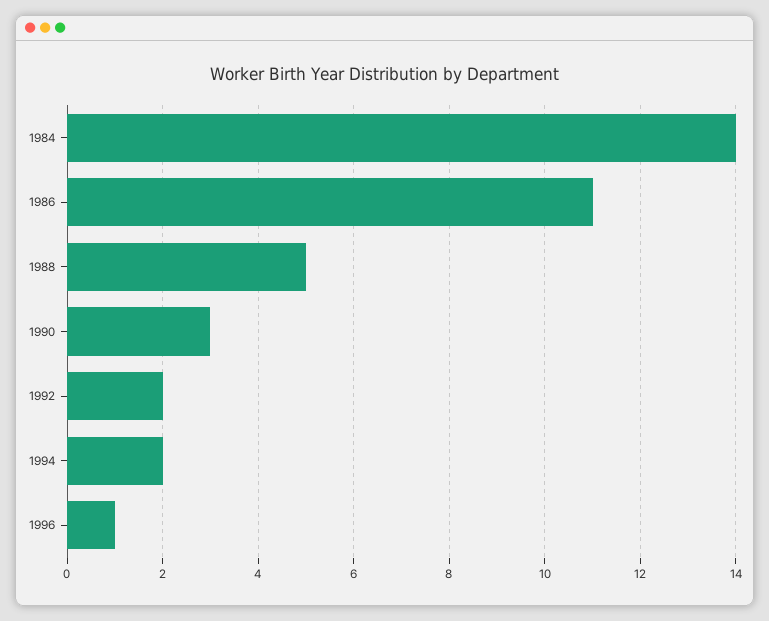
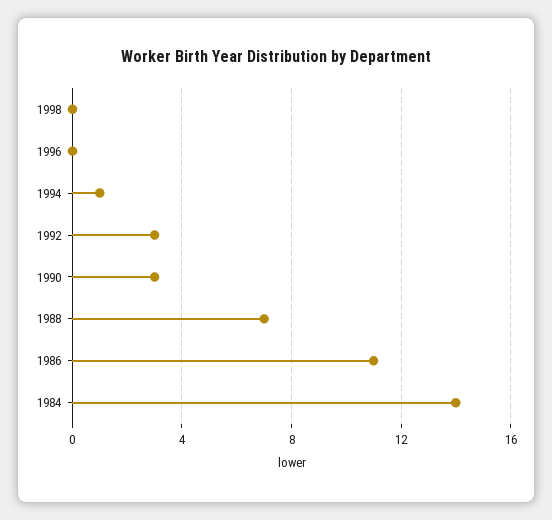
1988: 5 -> 7
1992: 2 -> 3
1994: 2 -> 1
1996: 1 -> 0
1998: none -> 0

